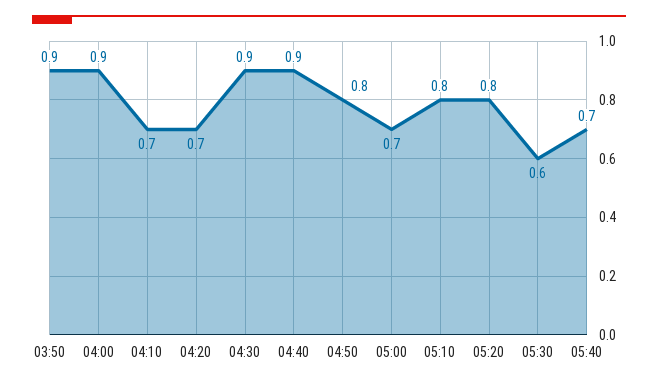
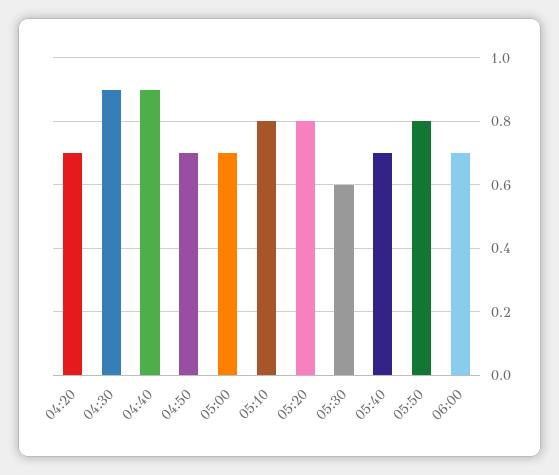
03:50: 0.9 -> none
04:00: 0.9 -> none
04:10: 0.7 -> none
04:50: 0.8 -> 0.7
05:50: none -> 0.8
06:00: none -> 0.7

